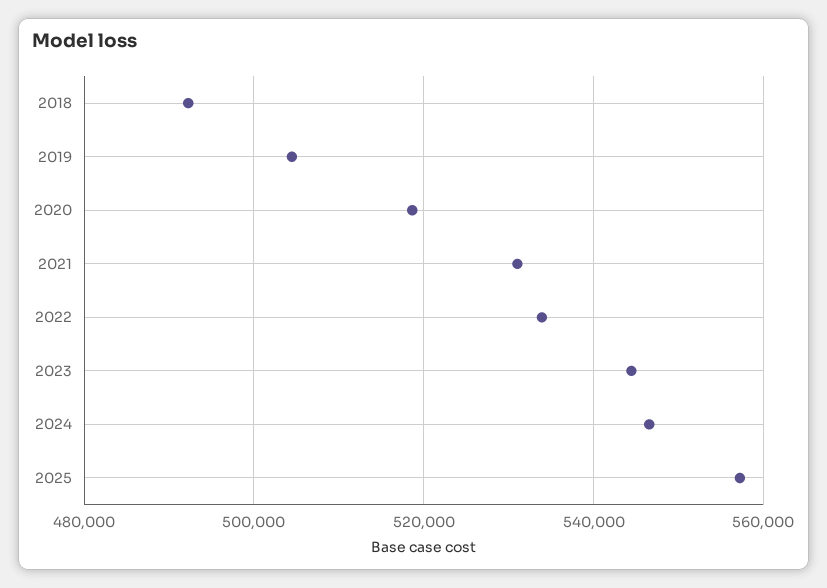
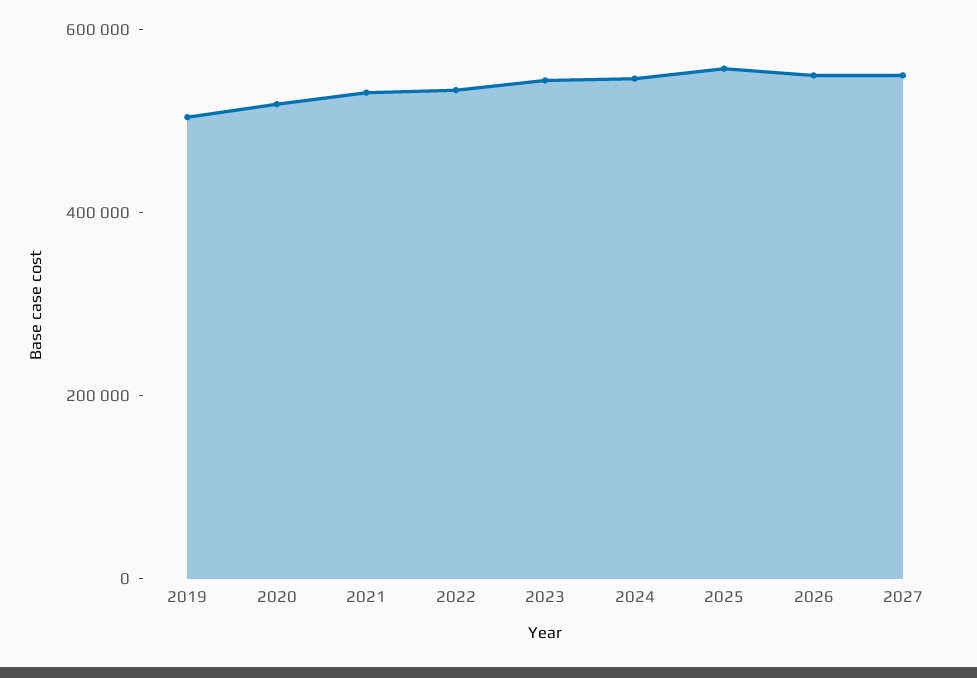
2018: 492000 -> none
2026: none -> 550000
2027: none -> 550000

